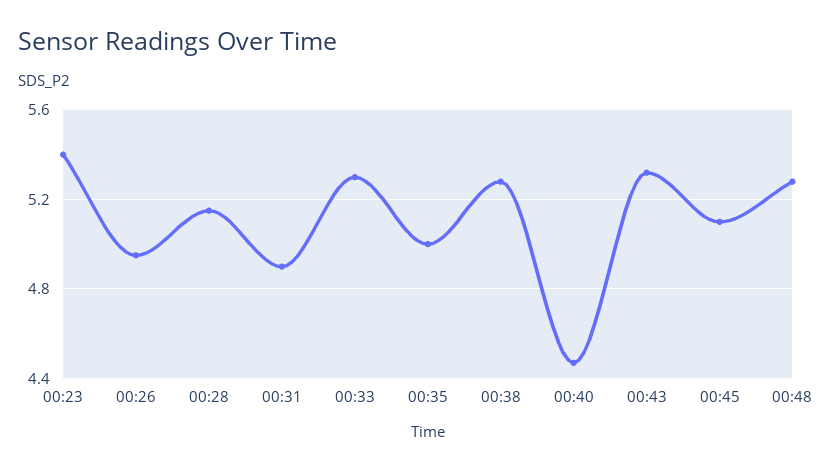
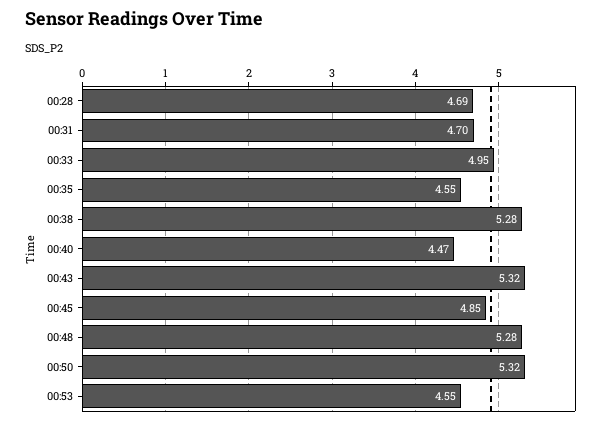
00:23: 5.4 -> none
00:26: 4.95 -> none
00:28: 5.15 -> 4.69
00:31: 4.9 -> 4.7
00:33: 5.3 -> 4.95
00:35: 5 -> 4.55
00:45: 5.1 -> 4.85
00:50: none -> 5.32
00:53: none -> 4.55

